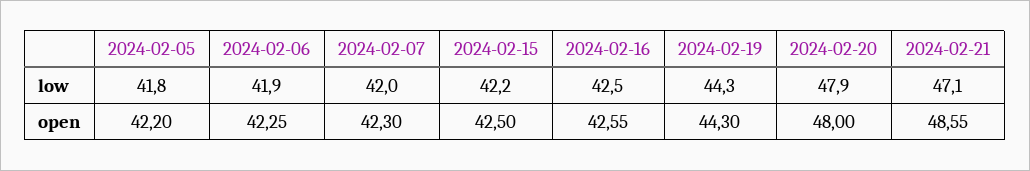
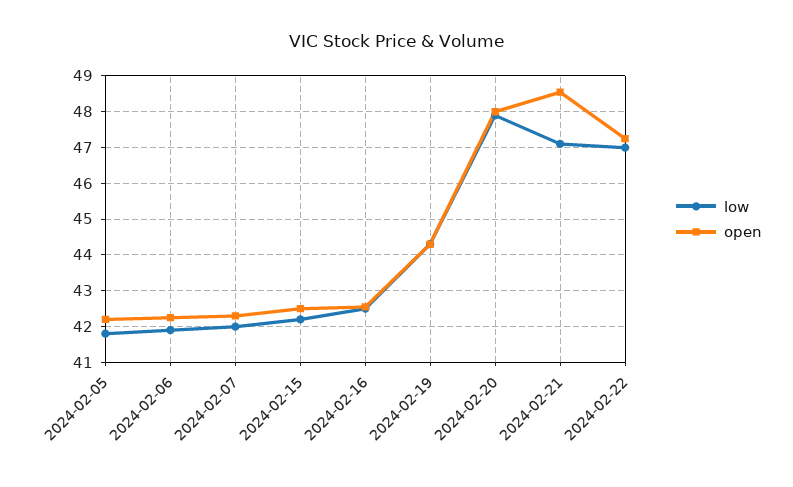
low, 2024-02-22: none -> 47
open, 2024-02-22: none -> 47.2

